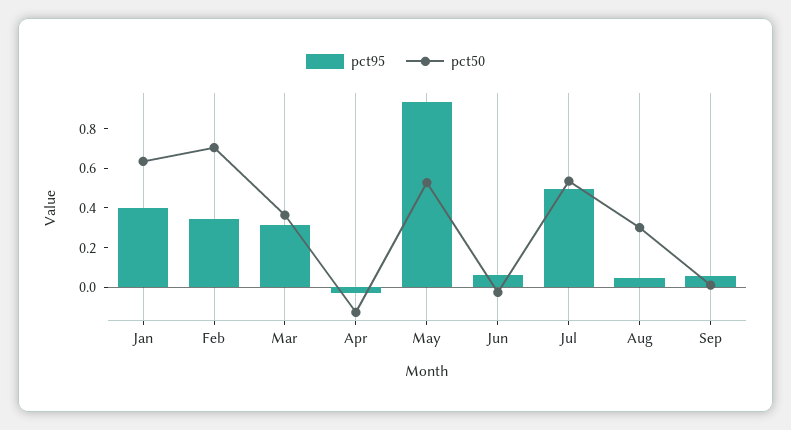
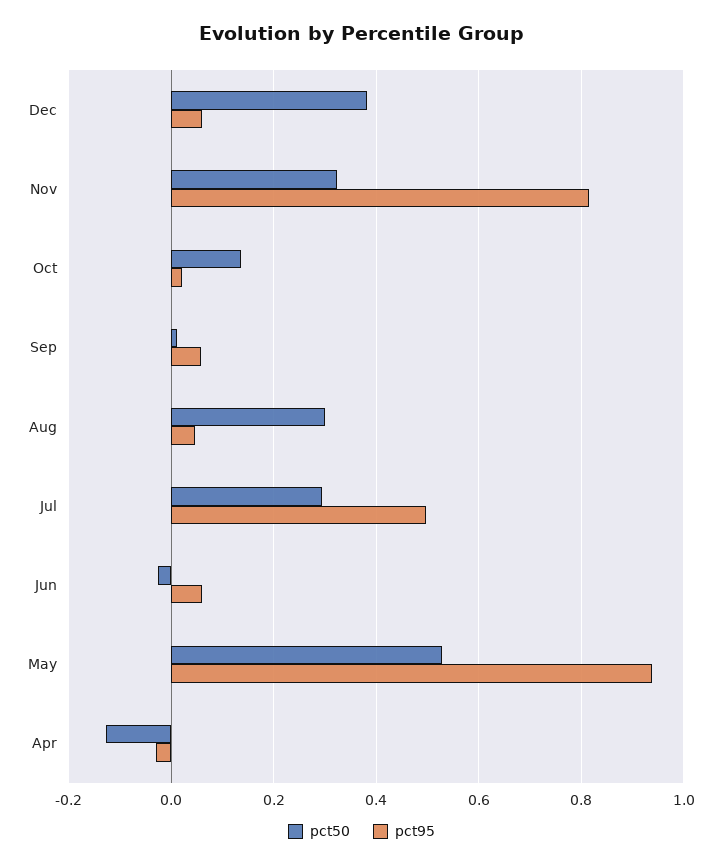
pct95, Jan: 0.4 -> none
pct50, Jan: 0.65 -> none
pct95, Feb: 0.35 -> none
pct50, Feb: 0.7 -> none
pct95, Mar: 0.3 -> none
pct50, Mar: 0.35 -> none
pct50, Jul: 0.55 -> 0.3
pct50, Dec: none -> 0.38
pct95, Dec: none -> 0.06
pct50, Nov: none -> 0.32
pct95, Nov: none -> 0.82
pct50, Oct: none -> 0.14
pct95, Oct: none -> 0.02

